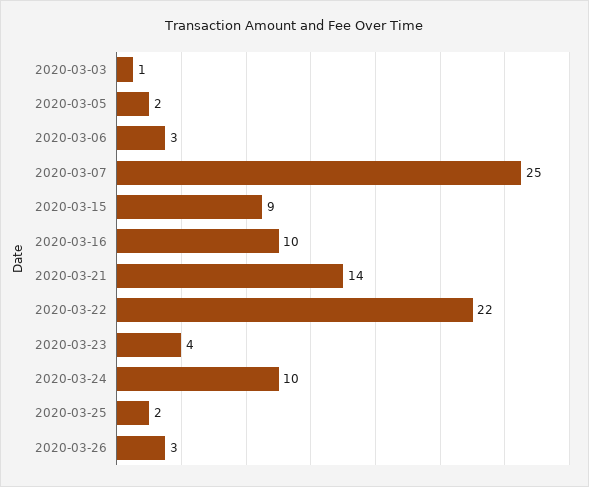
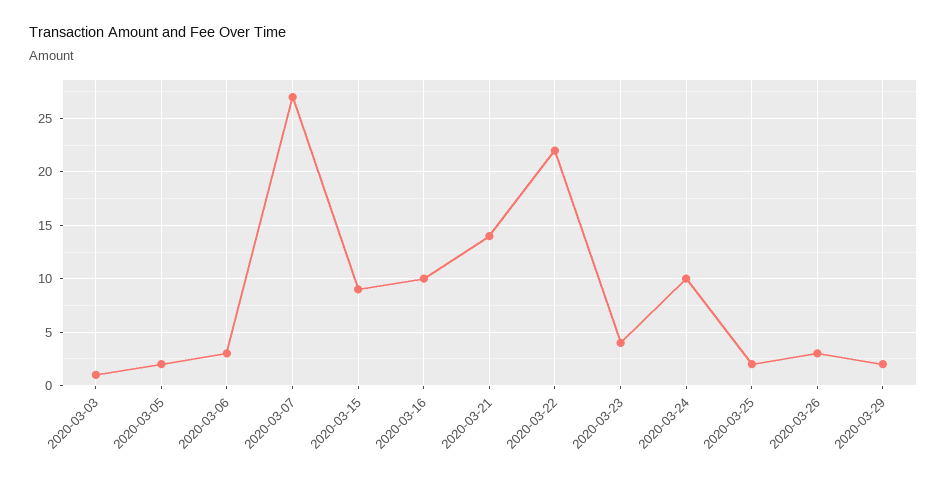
2020-03-07: 25 -> 27
2020-03-29: none -> 2

